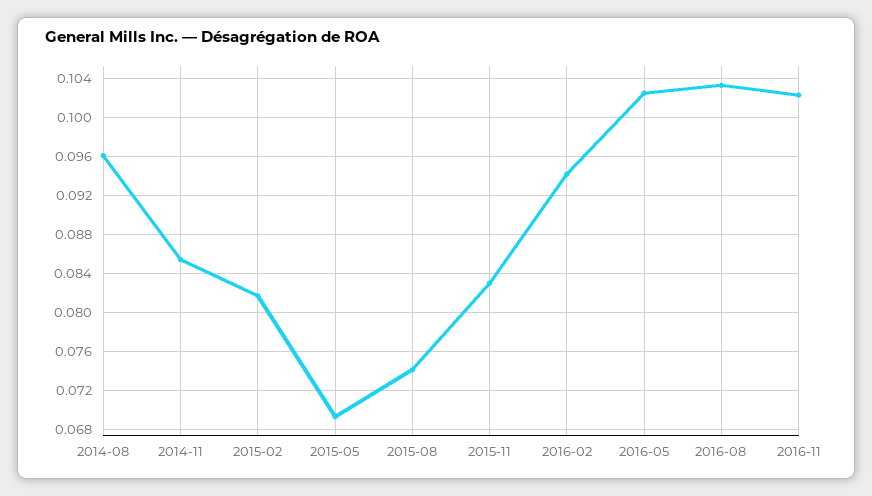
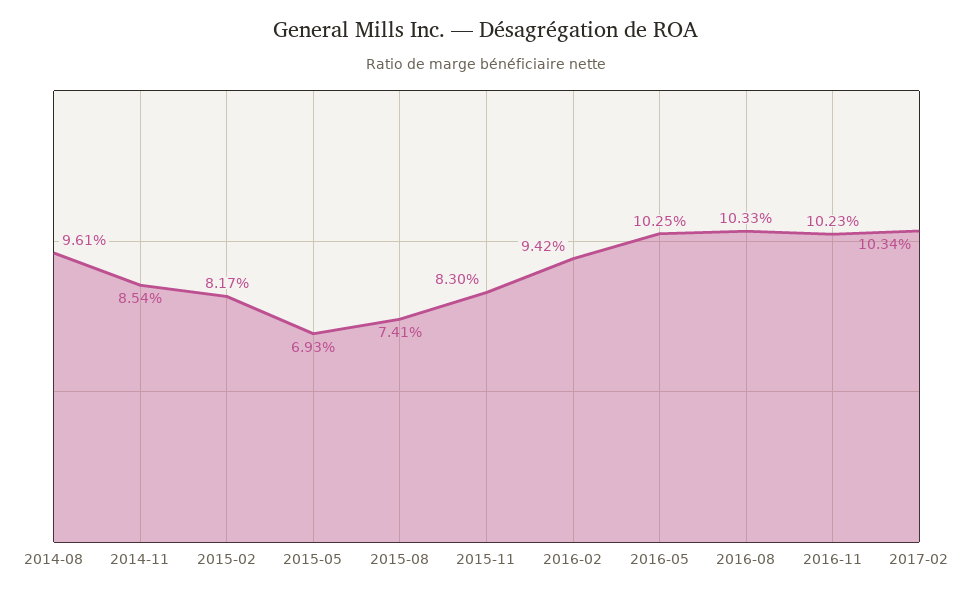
2017-02: none -> 0.1034

